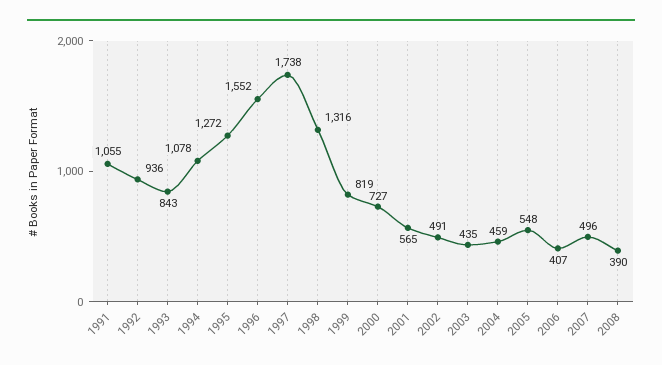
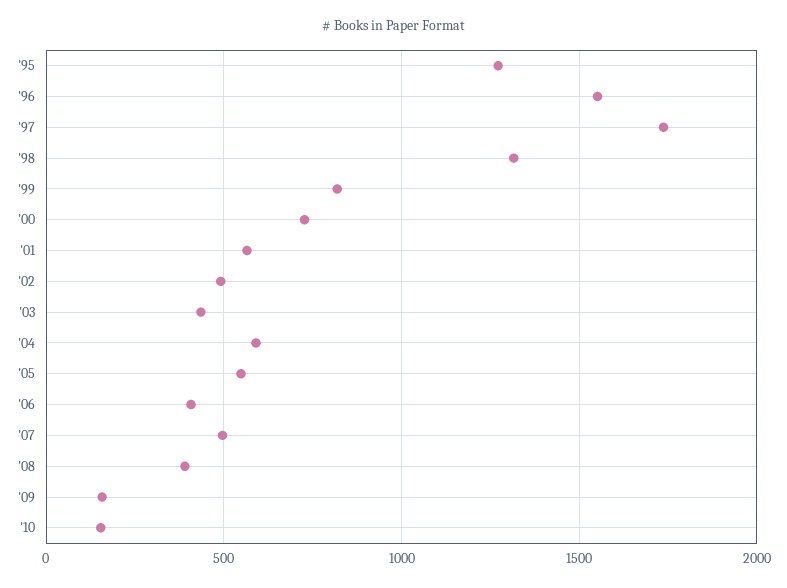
1991: 1055 -> none
1992: 936 -> none
1993: 843 -> none
1994: 1078 -> none
2004: 459 -> 600
'09: none -> 150
'10: none -> 150

